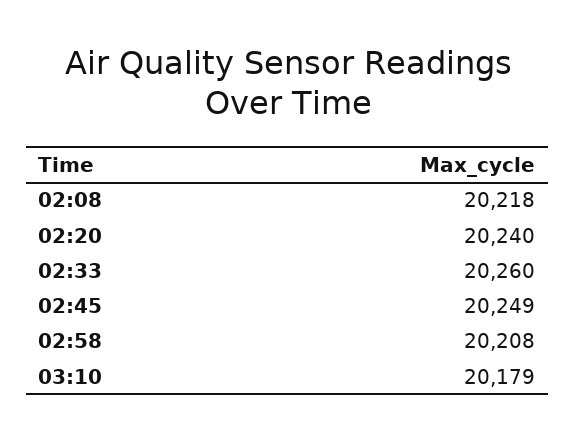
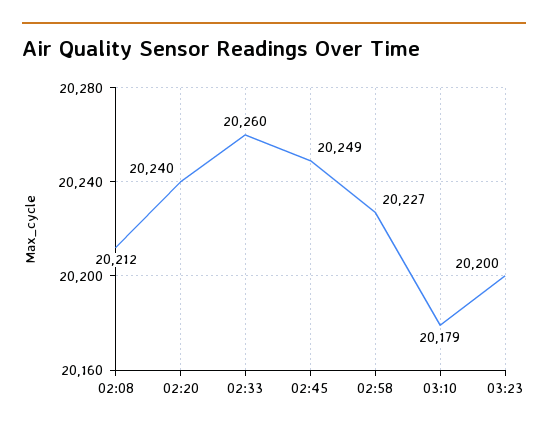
02:08: 20218 -> 20212
02:58: 20208 -> 20227
03:23: none -> 20200

